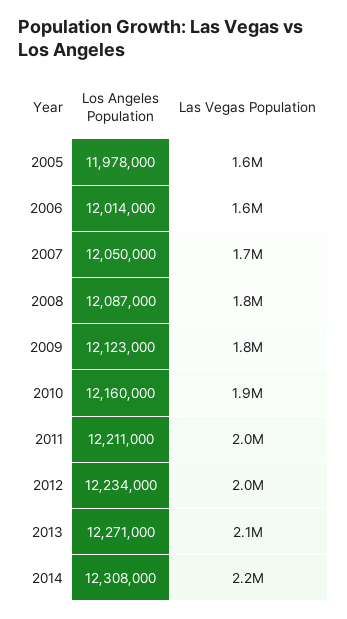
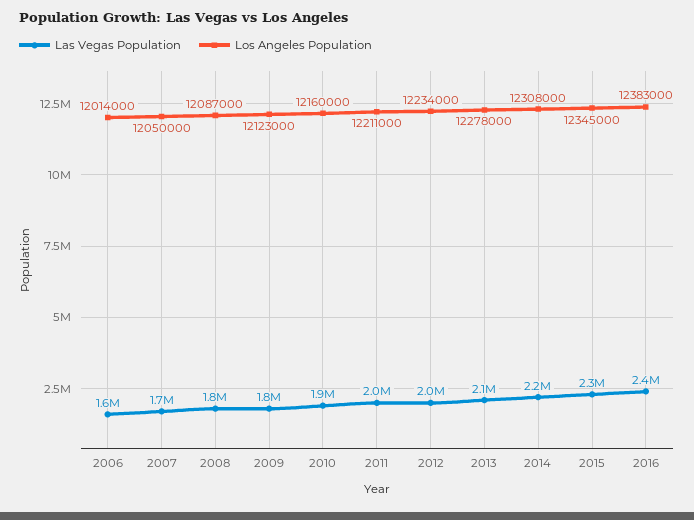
Los Angeles Population, 2005: 11978000 -> none
Las Vegas Population, 2005: 1600000 -> none
Los Angeles Population, 2013: 12271000 -> 12278000
Las Vegas Population, 2015: none -> 2300000
Los Angeles Population, 2015: none -> 12345000
Las Vegas Population, 2016: none -> 2400000
Los Angeles Population, 2016: none -> 12383000

